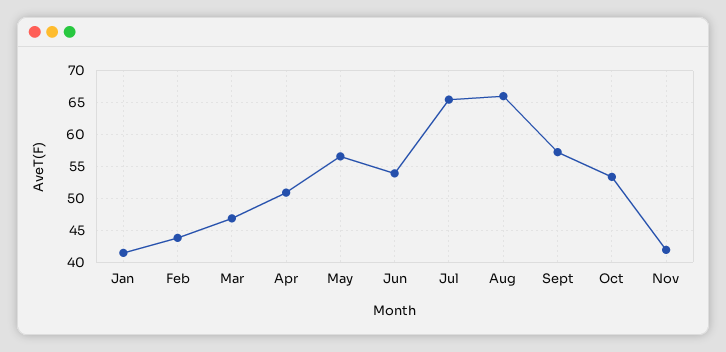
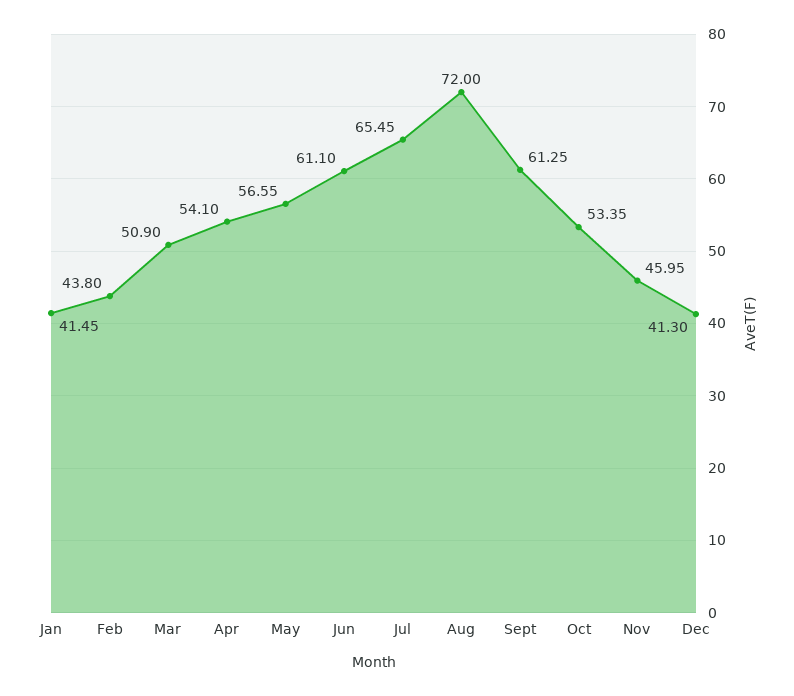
Mar: 47 -> 50.9
Apr: 51 -> 54.1
Jun: 54 -> 61.1
Aug: 66 -> 72
Sept: 57 -> 61.25
Nov: 42 -> 45.95
Dec: none -> 41.3

